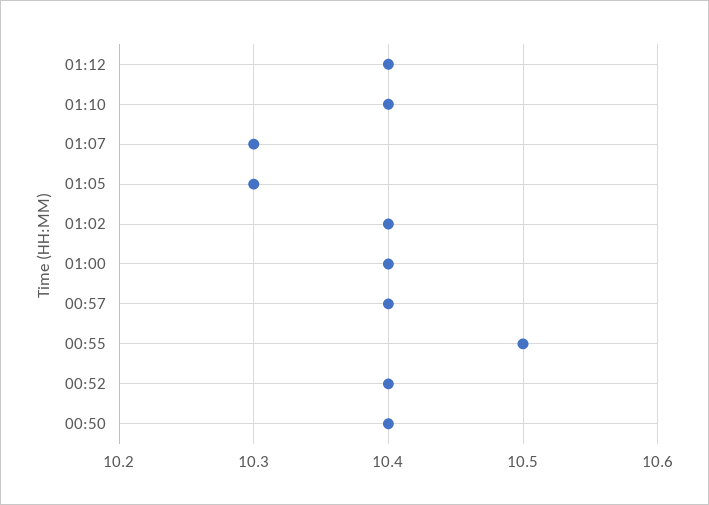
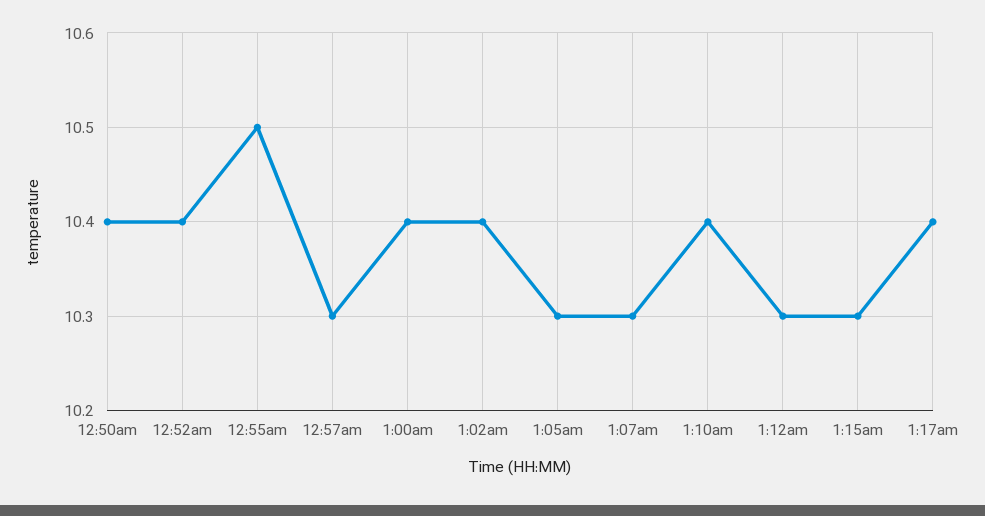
01:12: 10.4 -> 10.3
00:57: 10.4 -> 10.3
1:15am: none -> 10.3
1:17am: none -> 10.4

